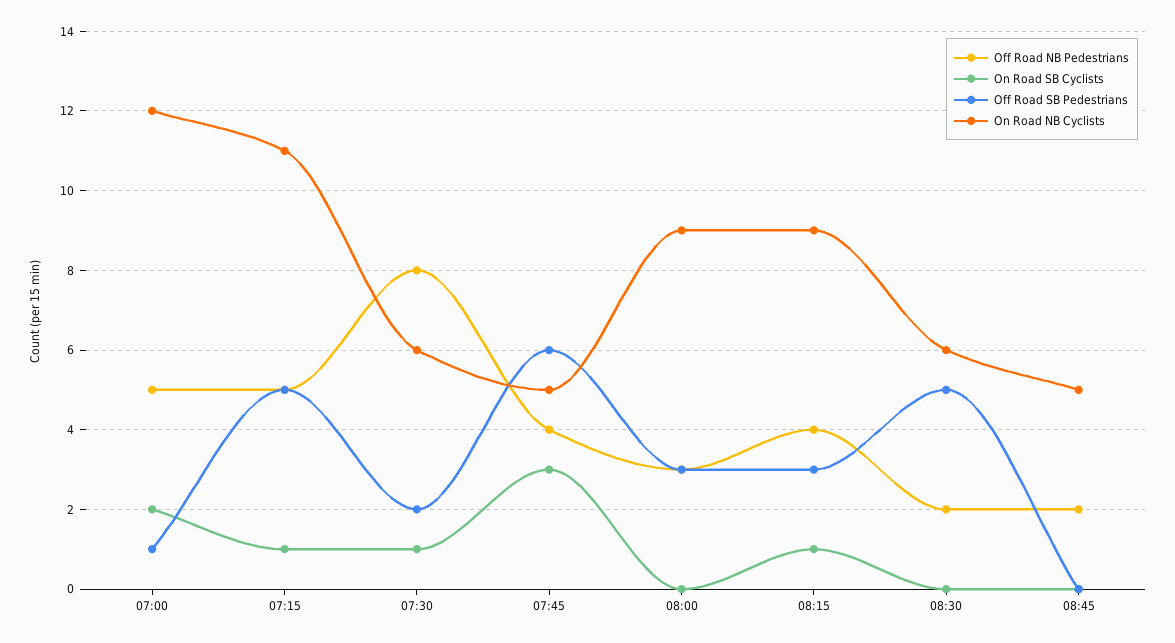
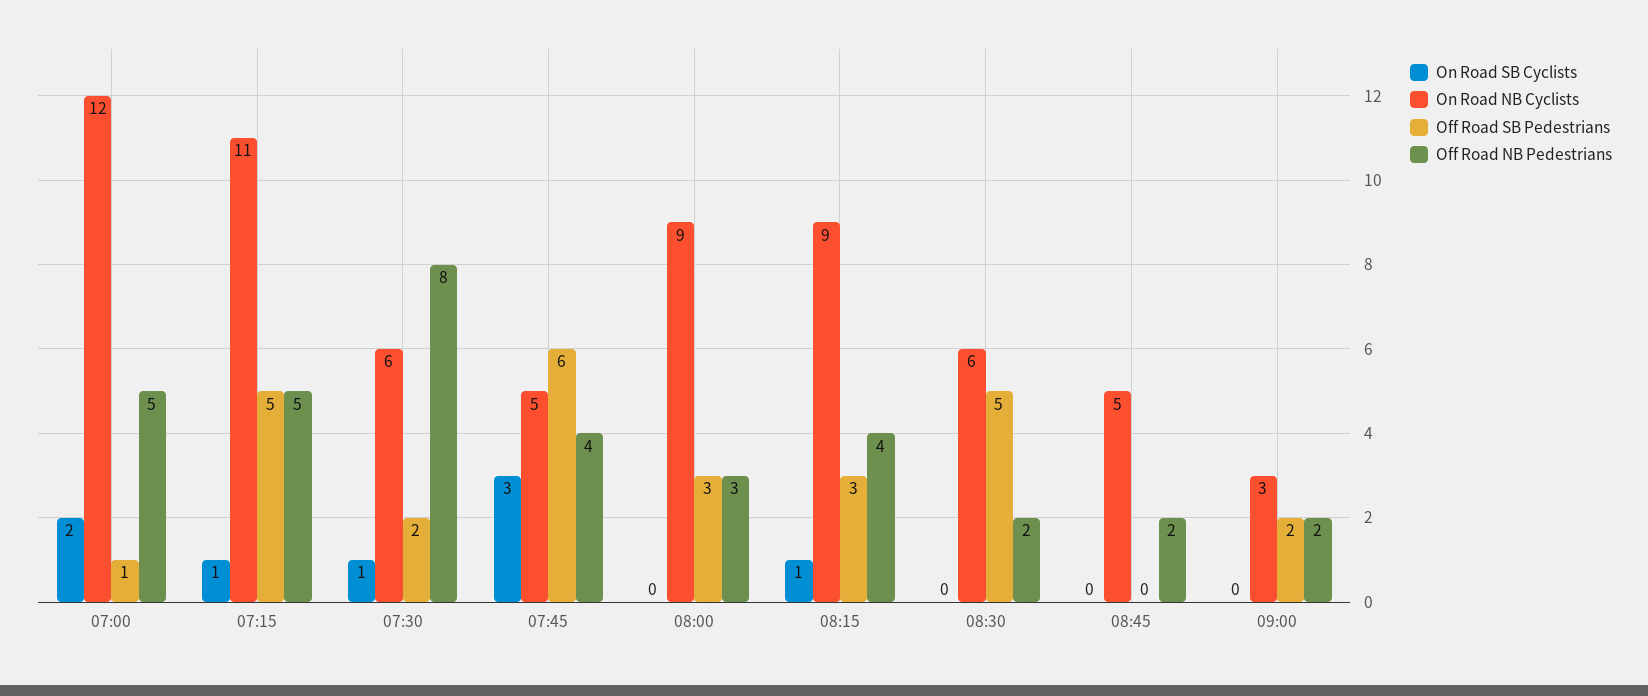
On Road SB Cyclists, 09:00: none -> 0
On Road NB Cyclists, 09:00: none -> 3
Off Road SB Pedestrians, 09:00: none -> 2
Off Road NB Pedestrians, 09:00: none -> 2

